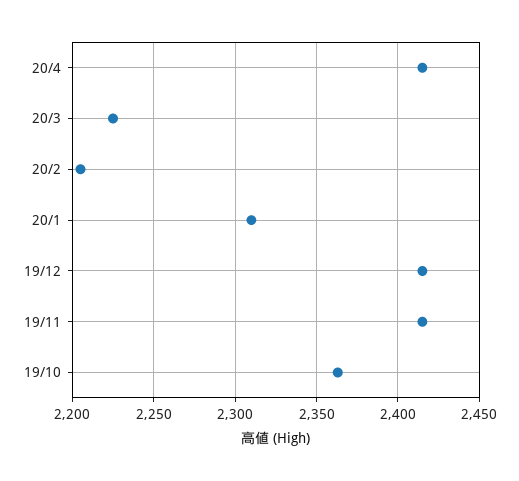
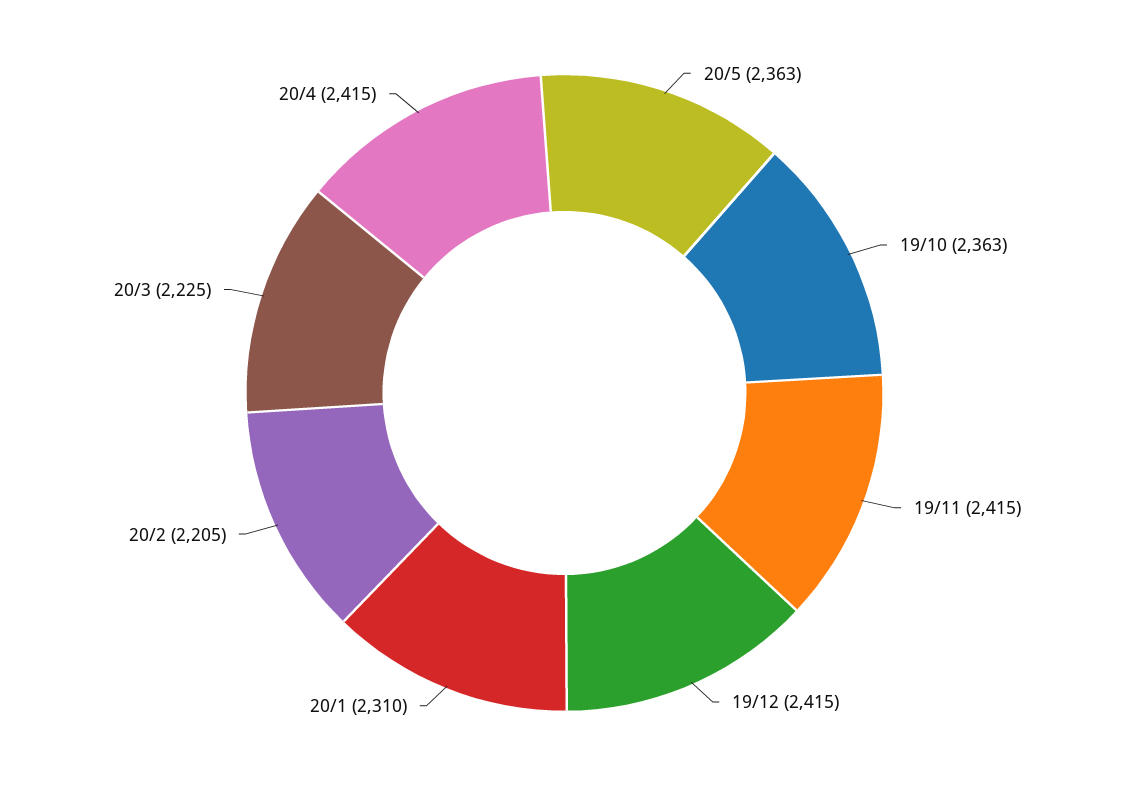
20/5: none -> 2363

